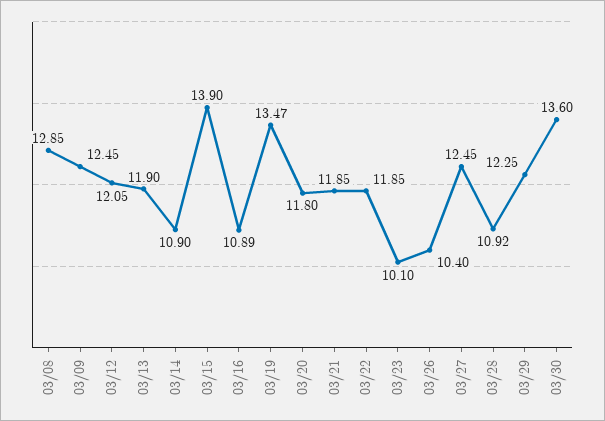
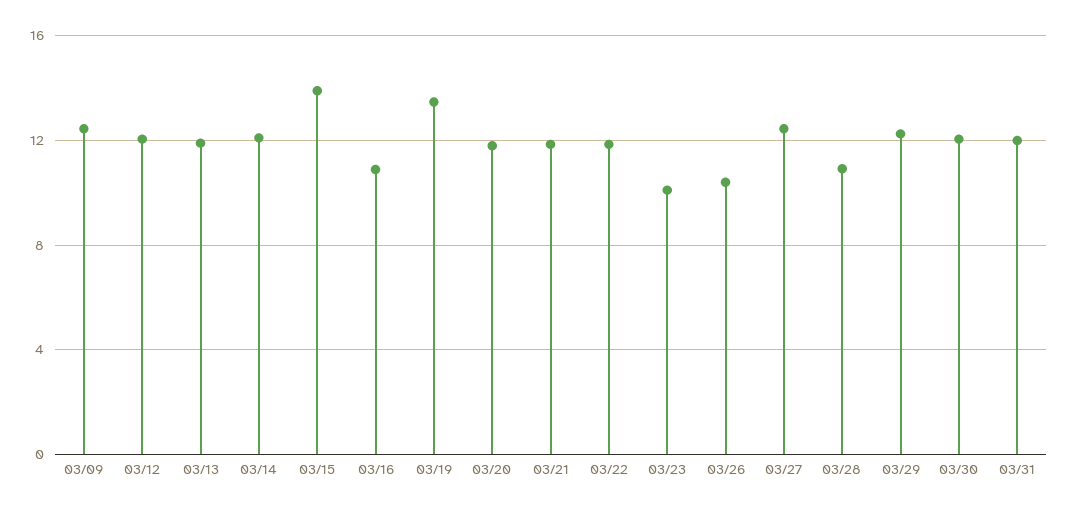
03/08: 12.85 -> none
03/14: 10.9 -> 12
03/30: 13.6 -> 12
03/31: none -> 12

